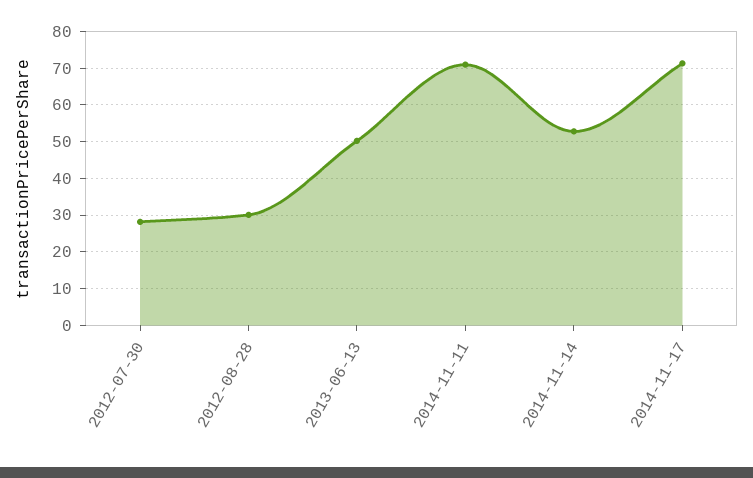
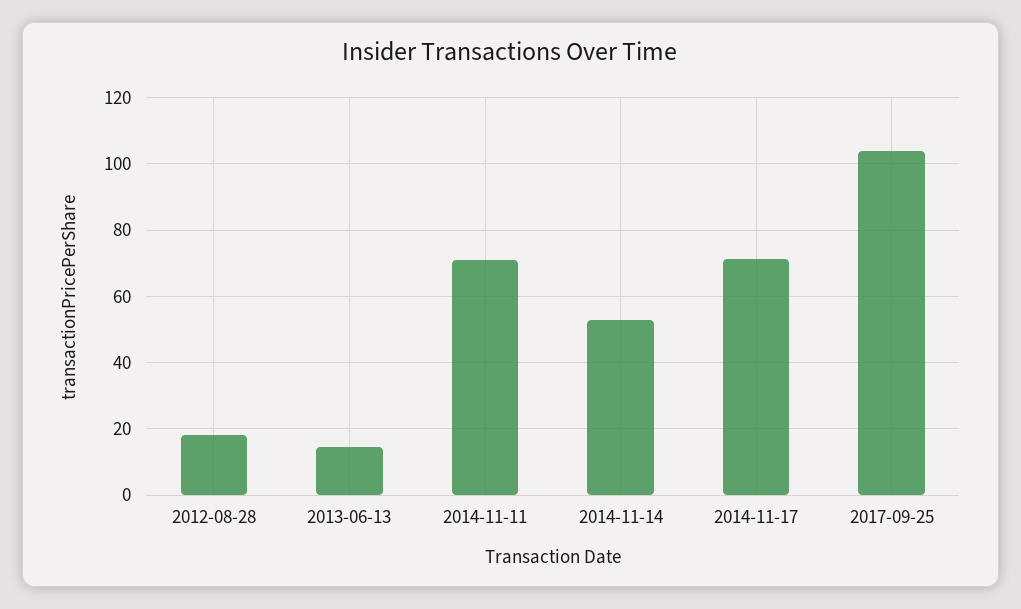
2012-07-30: 28 -> none
2012-08-28: 30 -> 18
2013-06-13: 50 -> 14
2017-09-25: none -> 104

